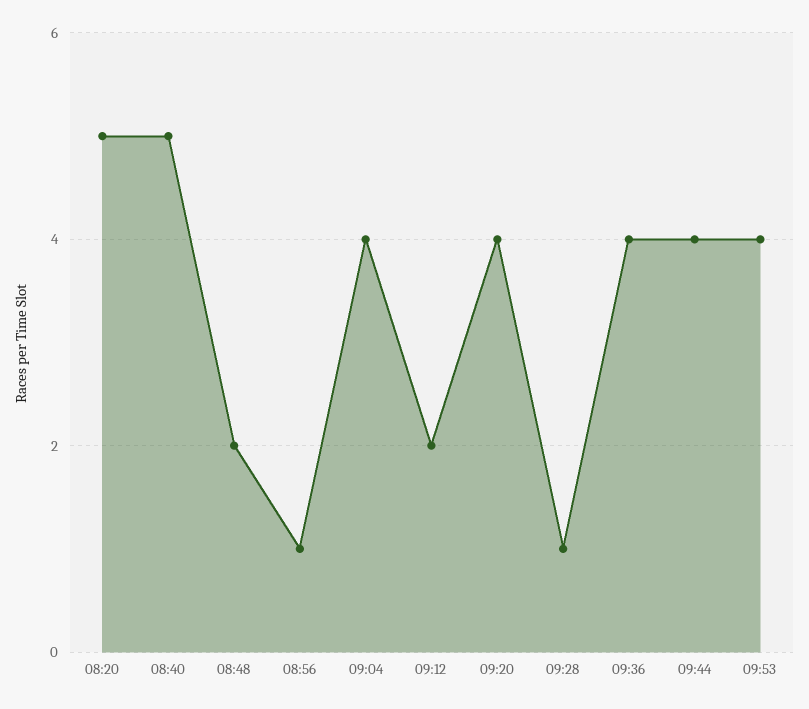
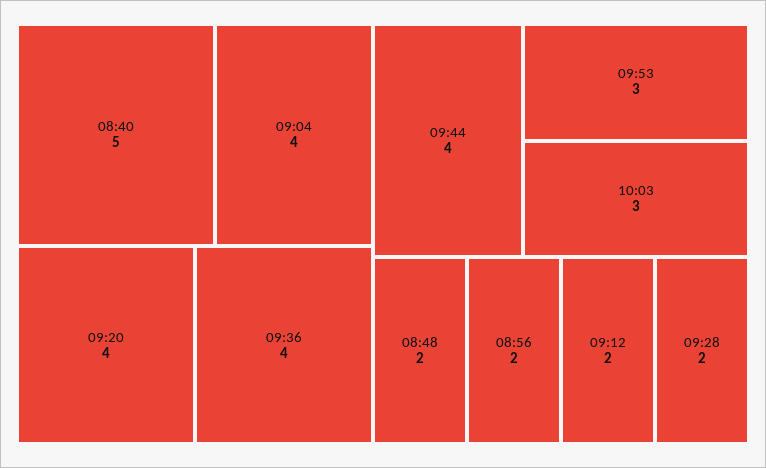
08:20: 5 -> none
08:56: 1 -> 2
09:28: 1 -> 2
09:53: 4 -> 3
10:03: none -> 3

